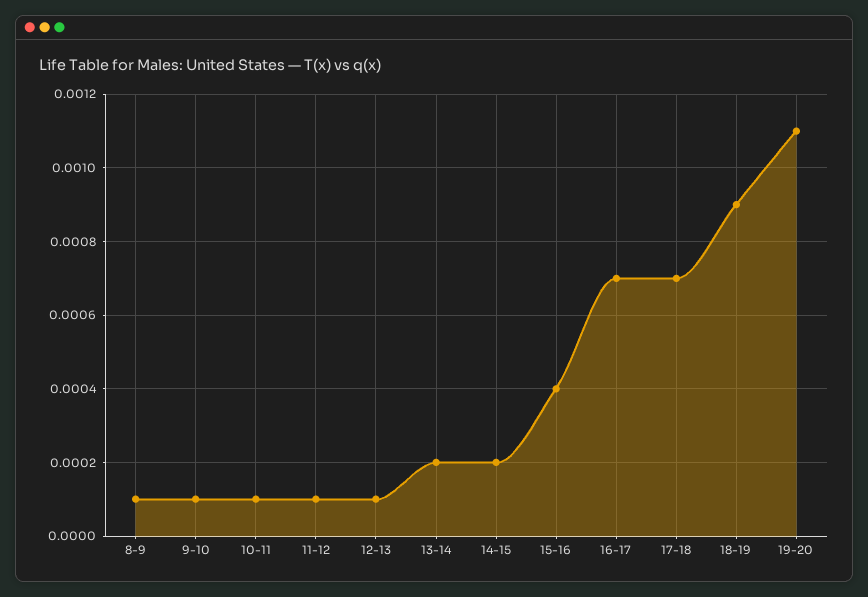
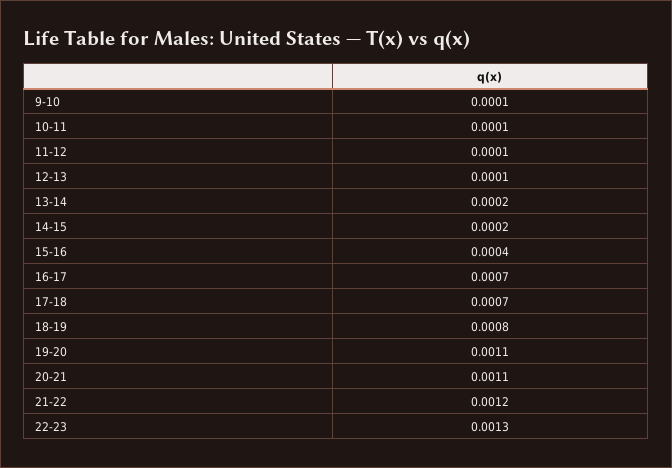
8-9: 0.0001 -> none
18-19: 0.0009 -> 0.0008
20-21: none -> 0.0011
21-22: none -> 0.0012
22-23: none -> 0.0013

